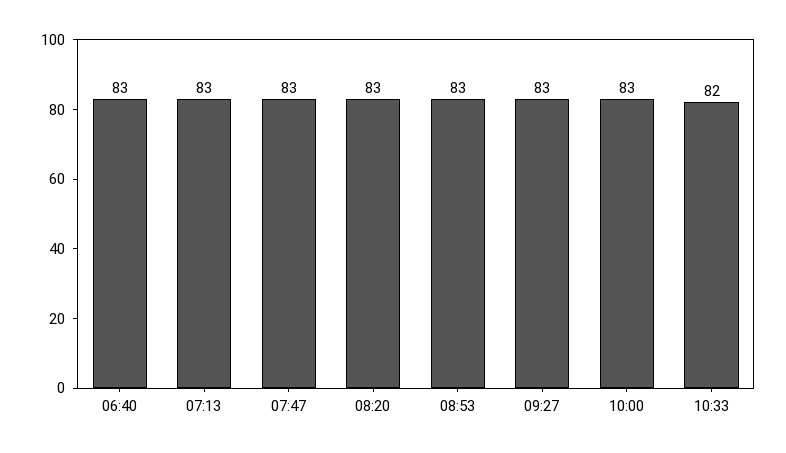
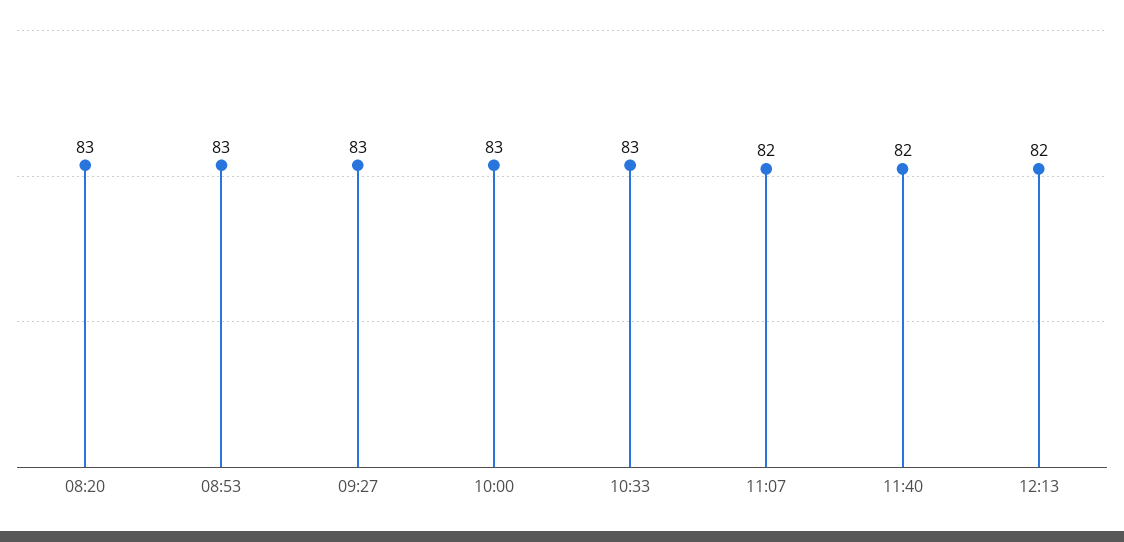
06:40: 83 -> none
07:13: 83 -> none
07:47: 83 -> none
10:33: 82 -> 83
11:07: none -> 82
11:40: none -> 82
12:13: none -> 82

